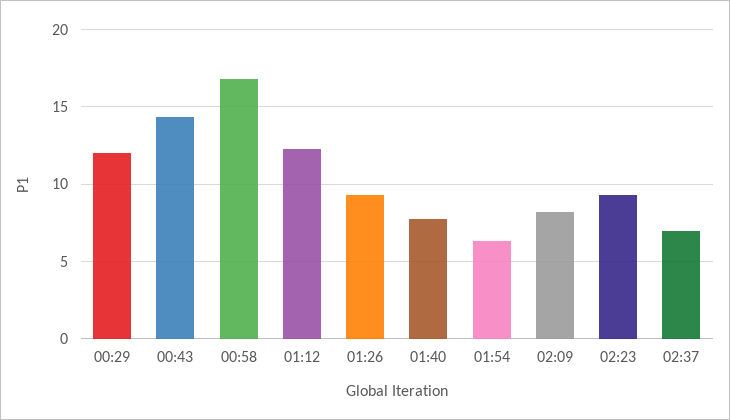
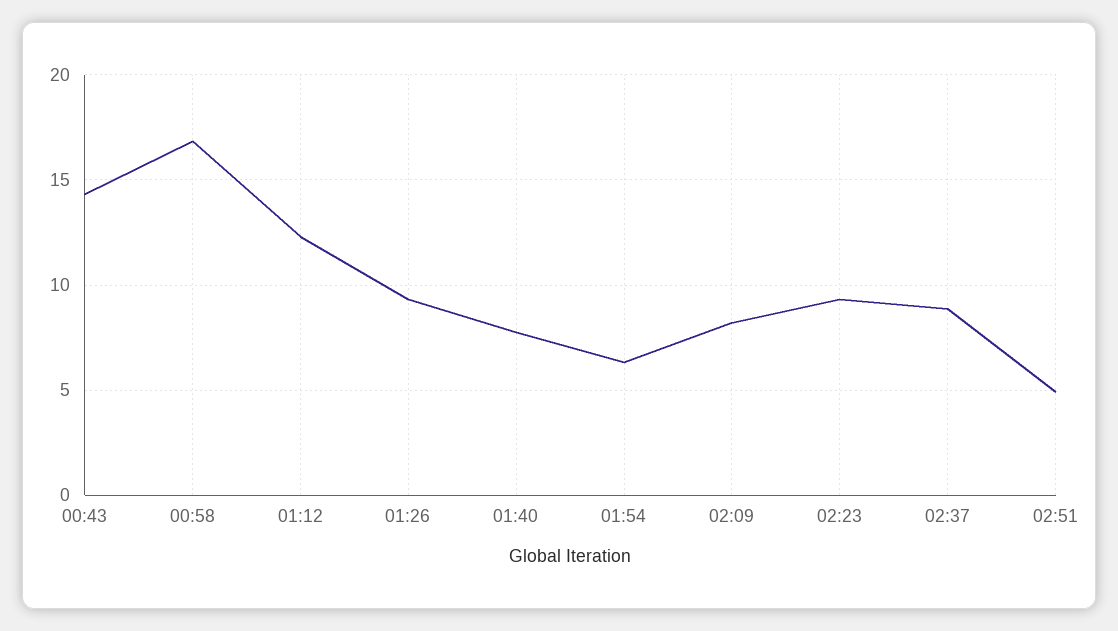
00:29: 12 -> none
02:37: 7 -> 9
02:51: none -> 5

